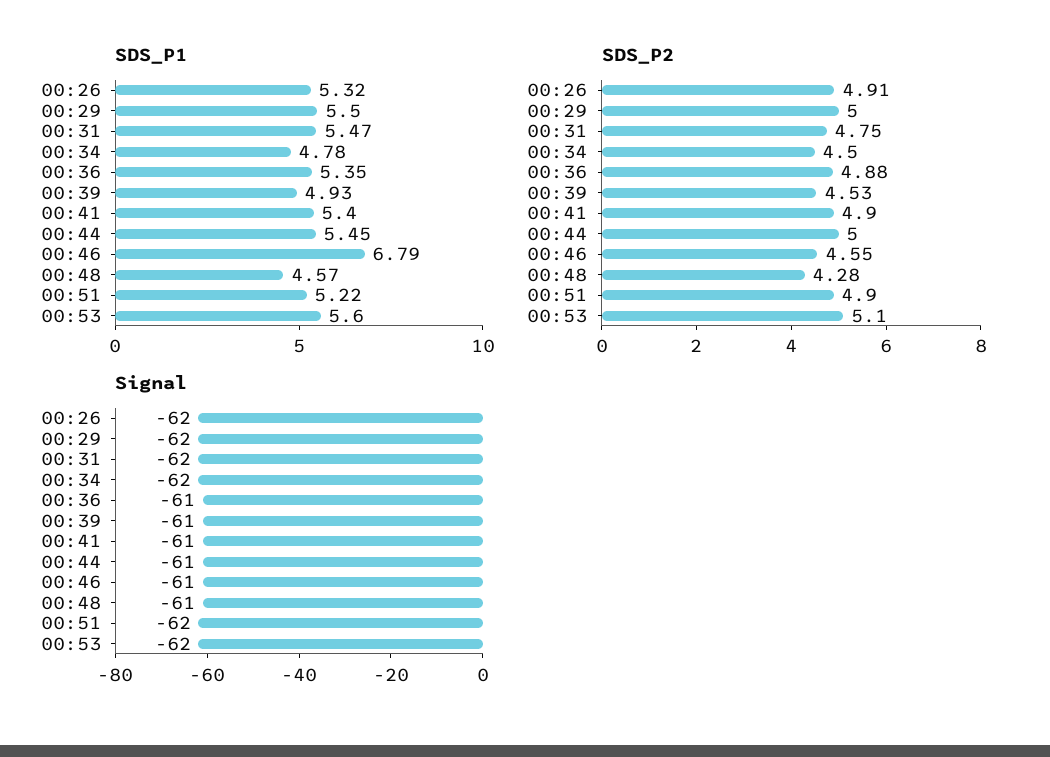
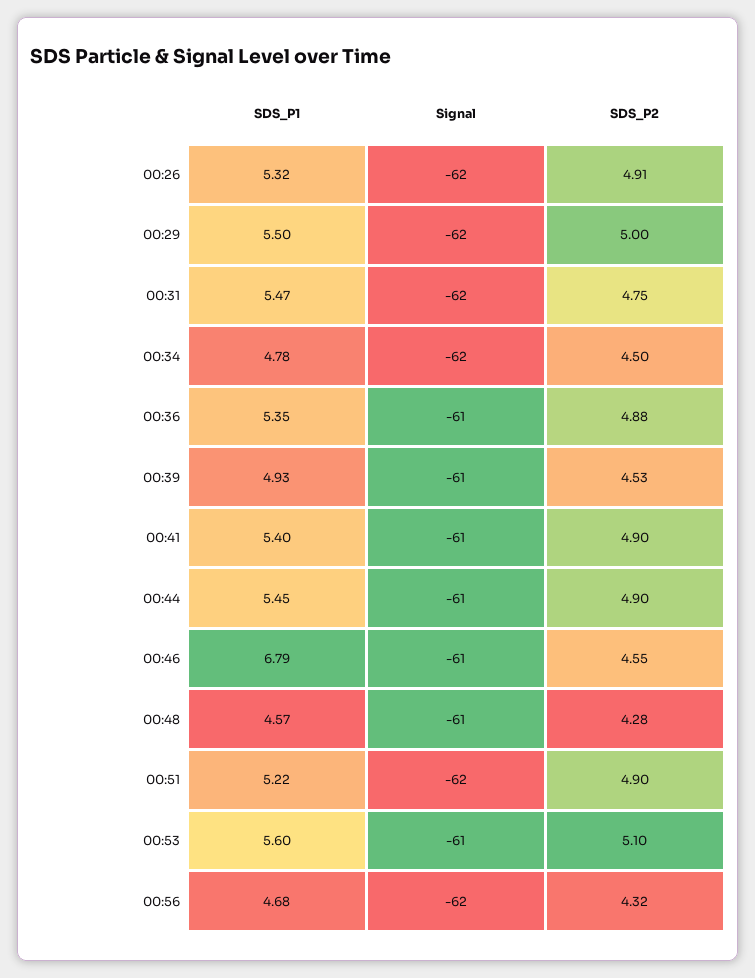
SDS_P2, 00:44: 5 -> 4.9
Signal, 00:53: -62 -> -61
SDS_P1, 00:56: none -> 4.68
Signal, 00:56: none -> -62
SDS_P2, 00:56: none -> 4.32

